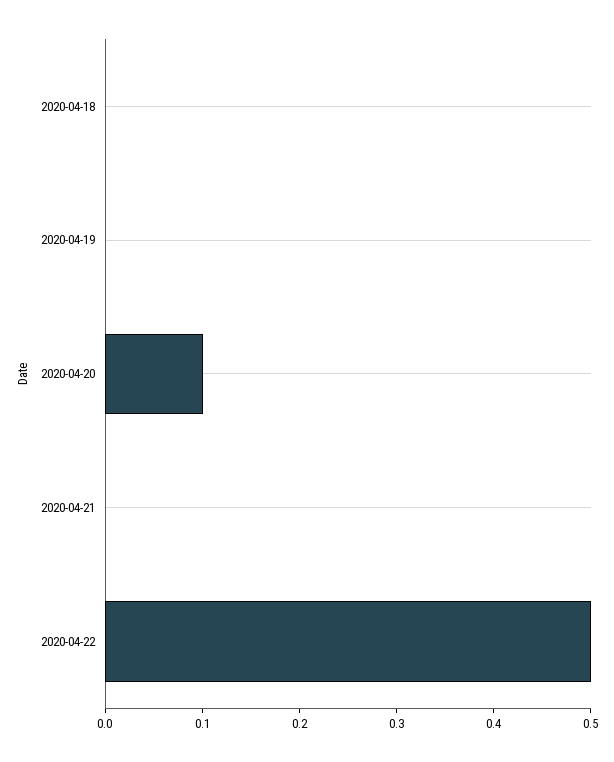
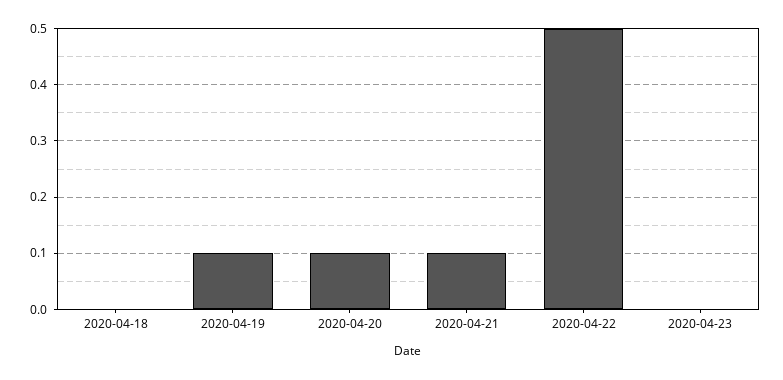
2020-04-19: 0 -> 0.1
2020-04-21: 0 -> 0.1
2020-04-23: none -> 0

